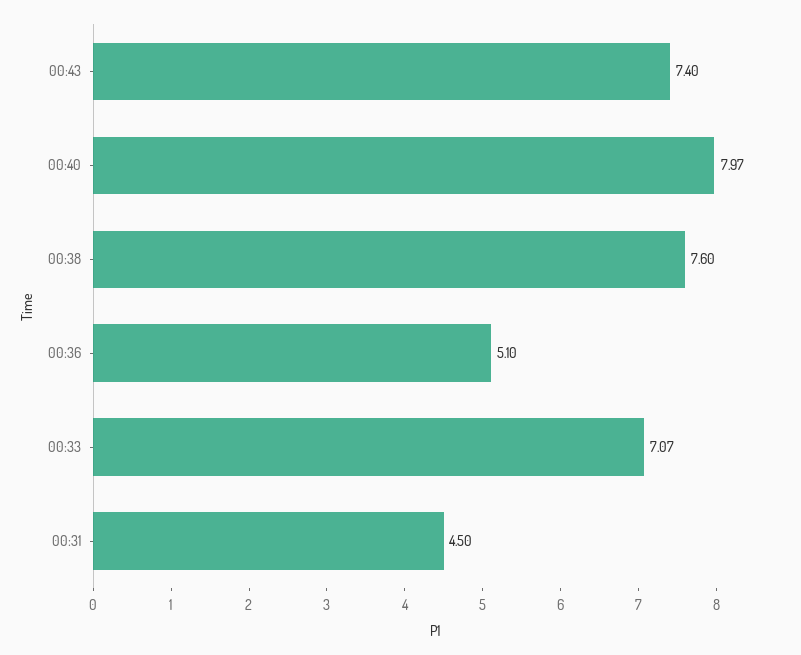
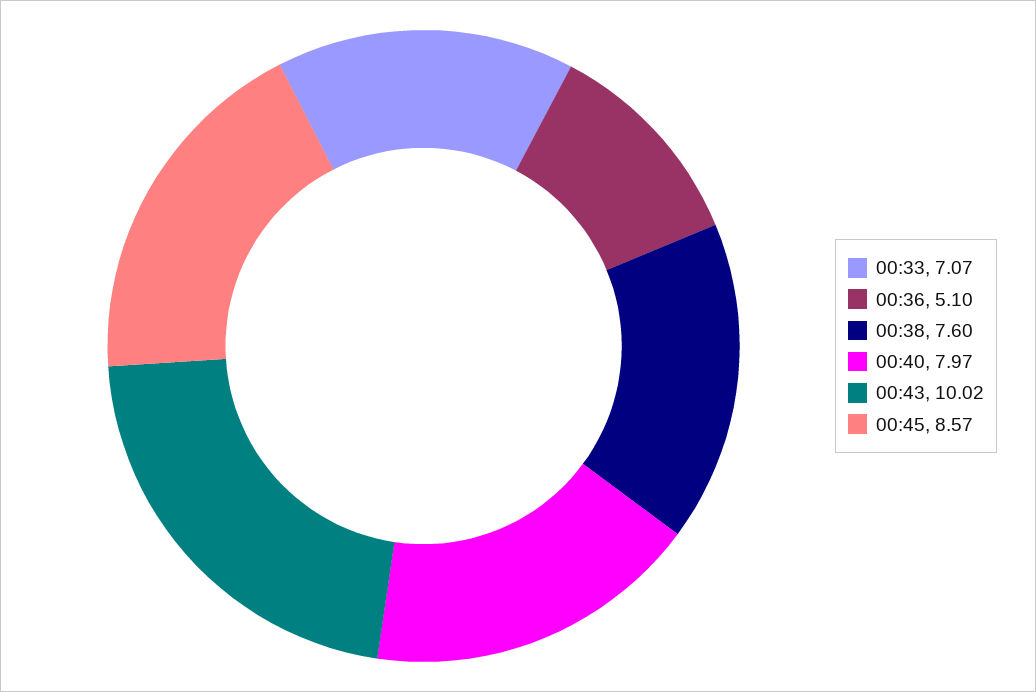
00:43: 7.4 -> 10.02
00:31: 4.5 -> none
00:45: none -> 8.57

